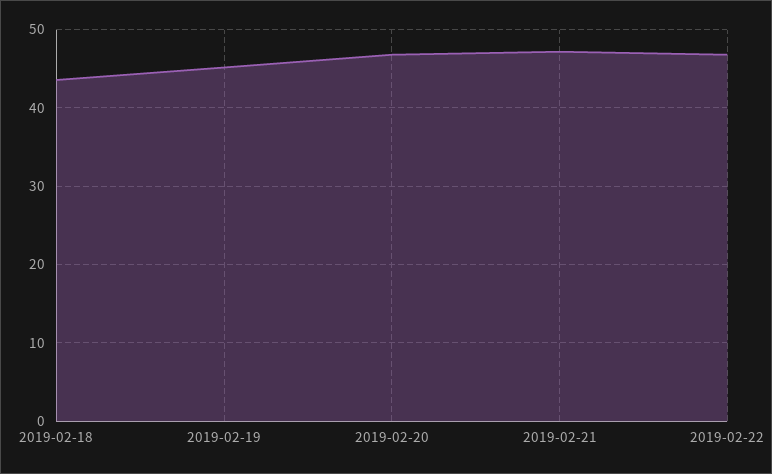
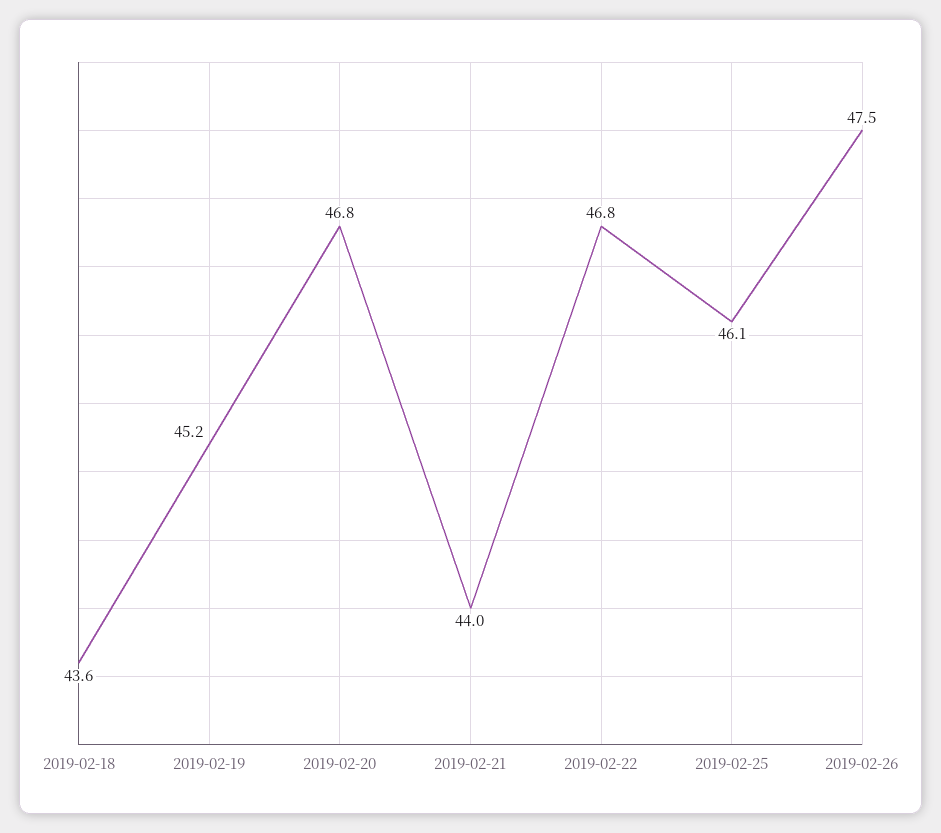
2019-02-21: 47 -> 44
2019-02-25: none -> 46.1
2019-02-26: none -> 47.5

